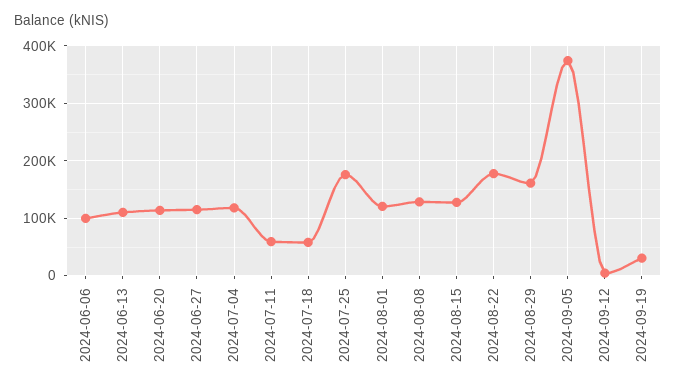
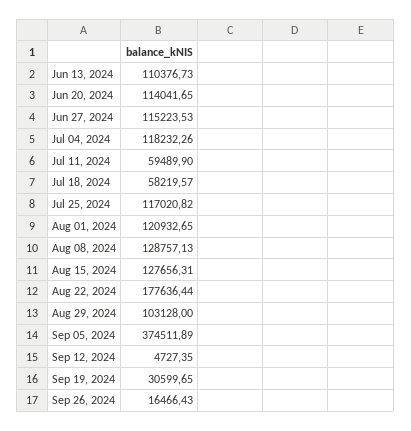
2024-06-06: 100000 -> none
2024-07-25: 180000 -> 117020.82
2024-08-29: 160000 -> 103128
Sep 26, 2024: none -> 16466.43

